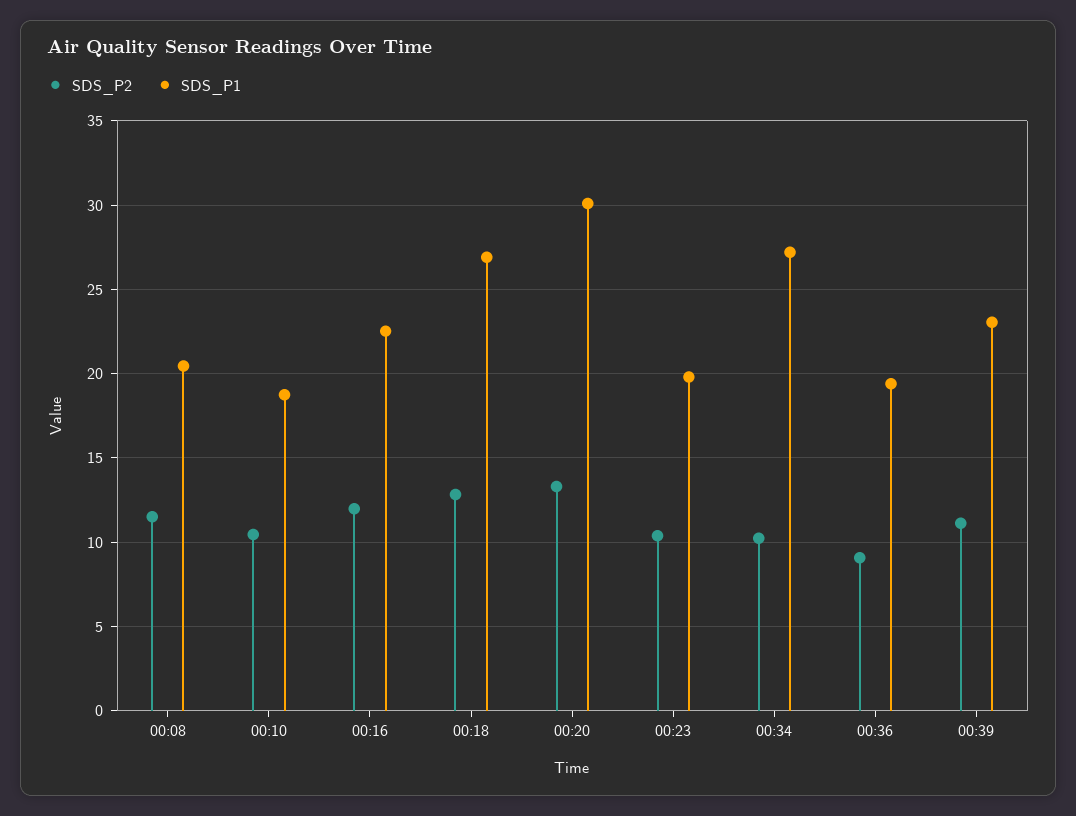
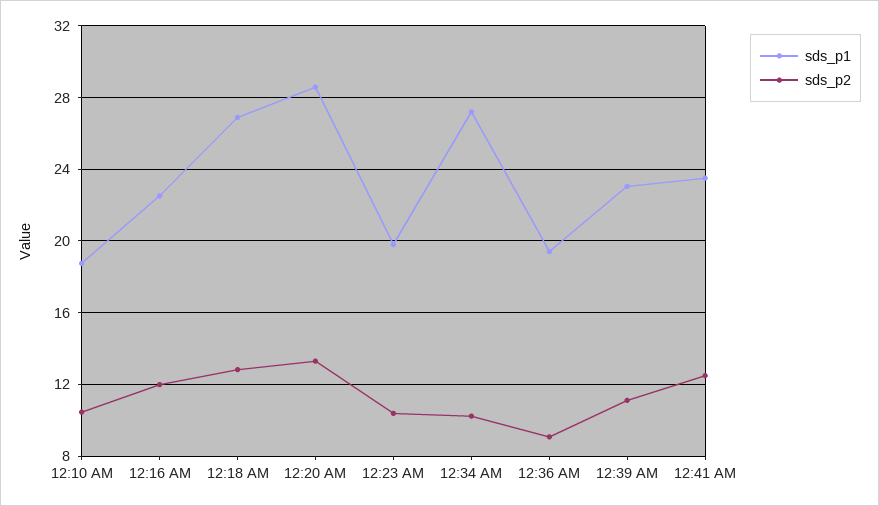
SDS_P2, 00:08: 11.5 -> none
SDS_P1, 00:08: 20.5 -> none
SDS_P1, 00:20: 30 -> 28.5
SDS_P1, 12:41 AM: none -> 23.5
SDS_P2, 12:41 AM: none -> 12.5

